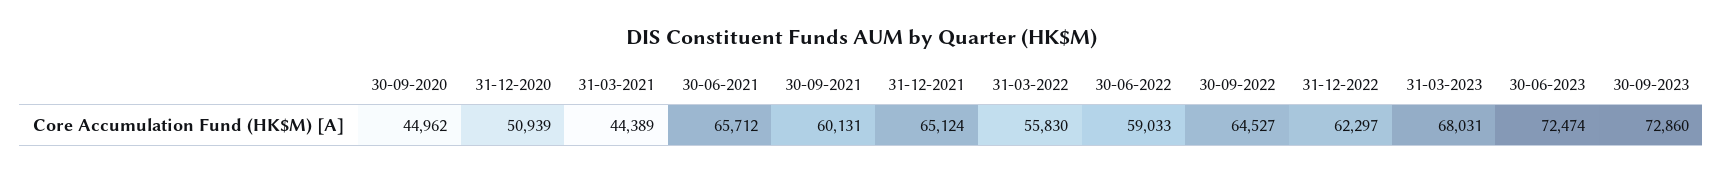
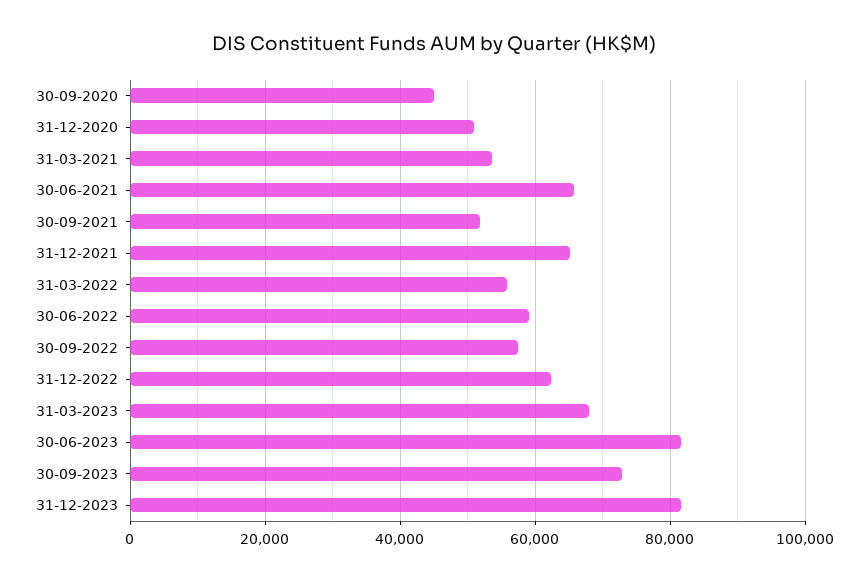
31-03-2021: 44389 -> 54000
30-09-2021: 60131 -> 52000
30-09-2022: 64527 -> 58000
30-06-2023: 72474 -> 82000
31-12-2023: none -> 82000

